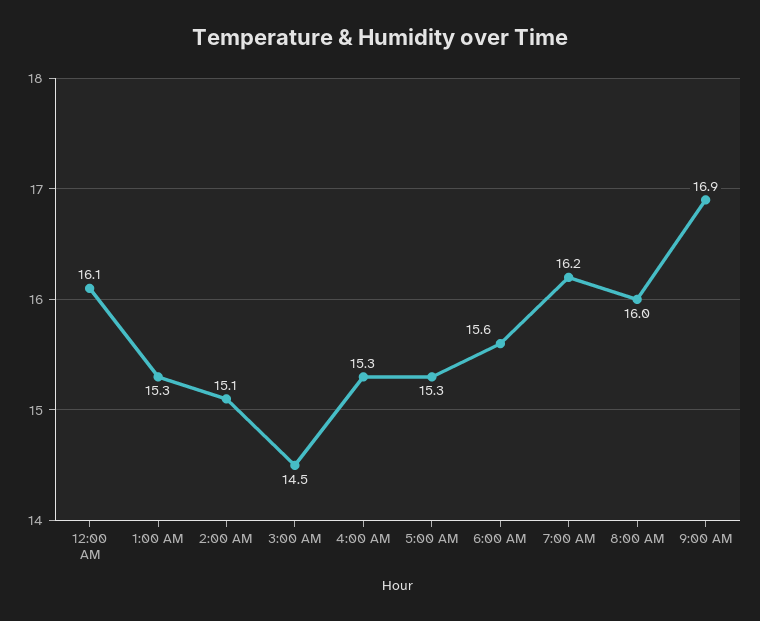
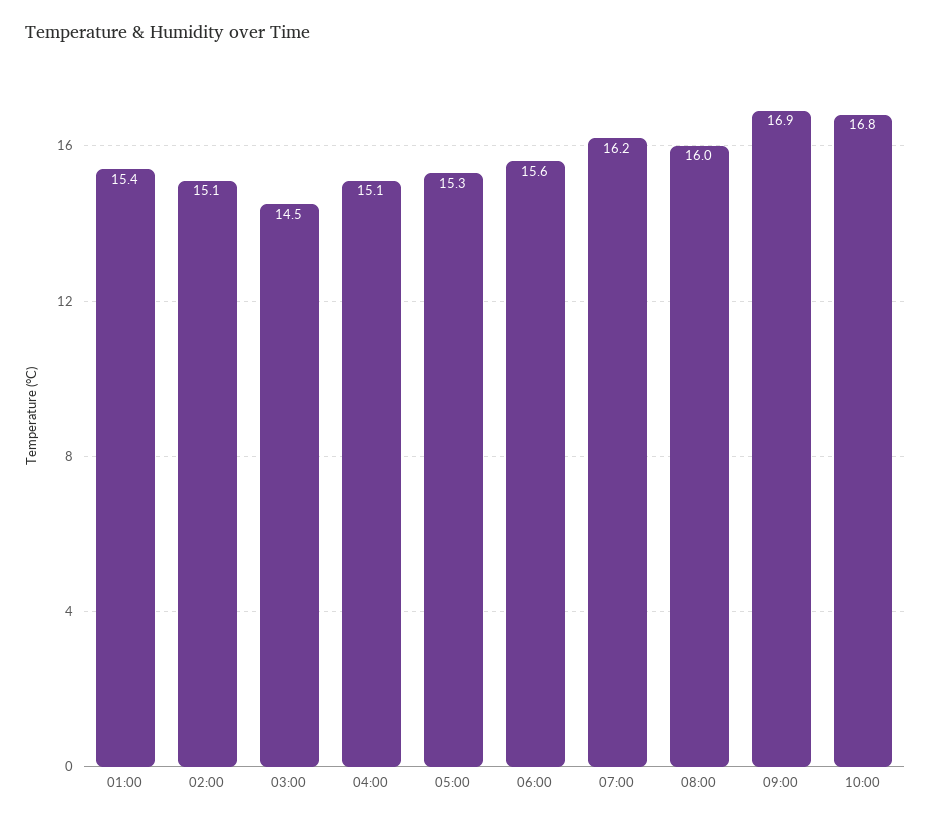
12:00 AM: 16.1 -> none
1:00 AM: 15.3 -> 15.4
4:00 AM: 15.3 -> 15.1
10:00: none -> 16.8

